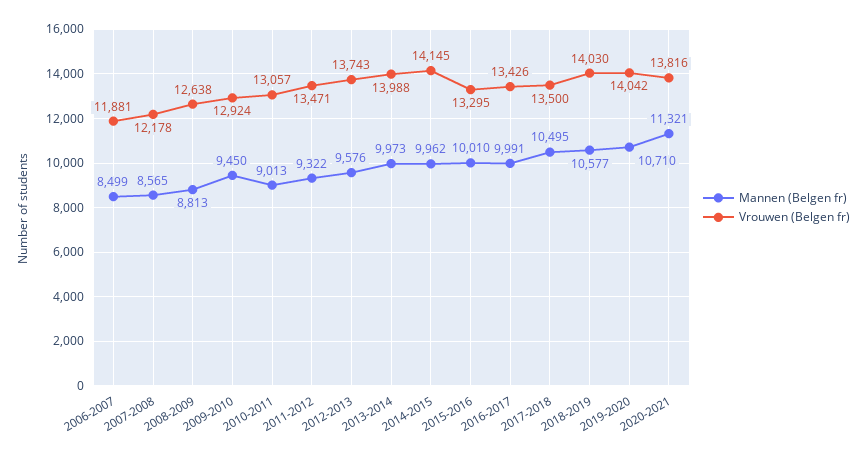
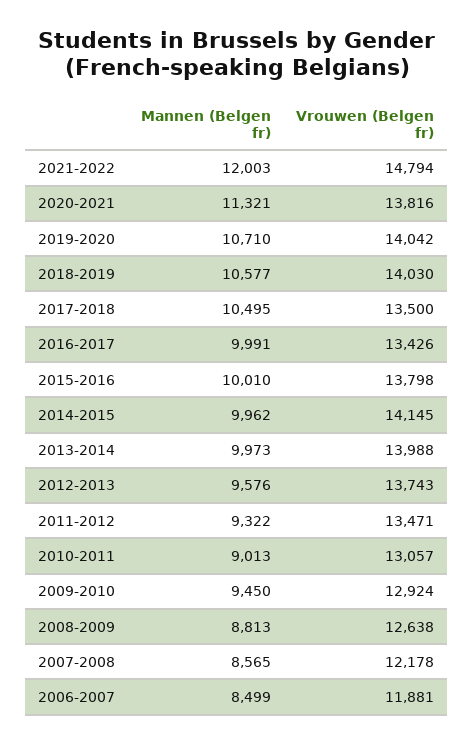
Vrouwen (Belgen fr), 2015-2016: 13295 -> 13798
Mannen (Belgen fr), 2021-2022: none -> 12003
Vrouwen (Belgen fr), 2021-2022: none -> 14794

